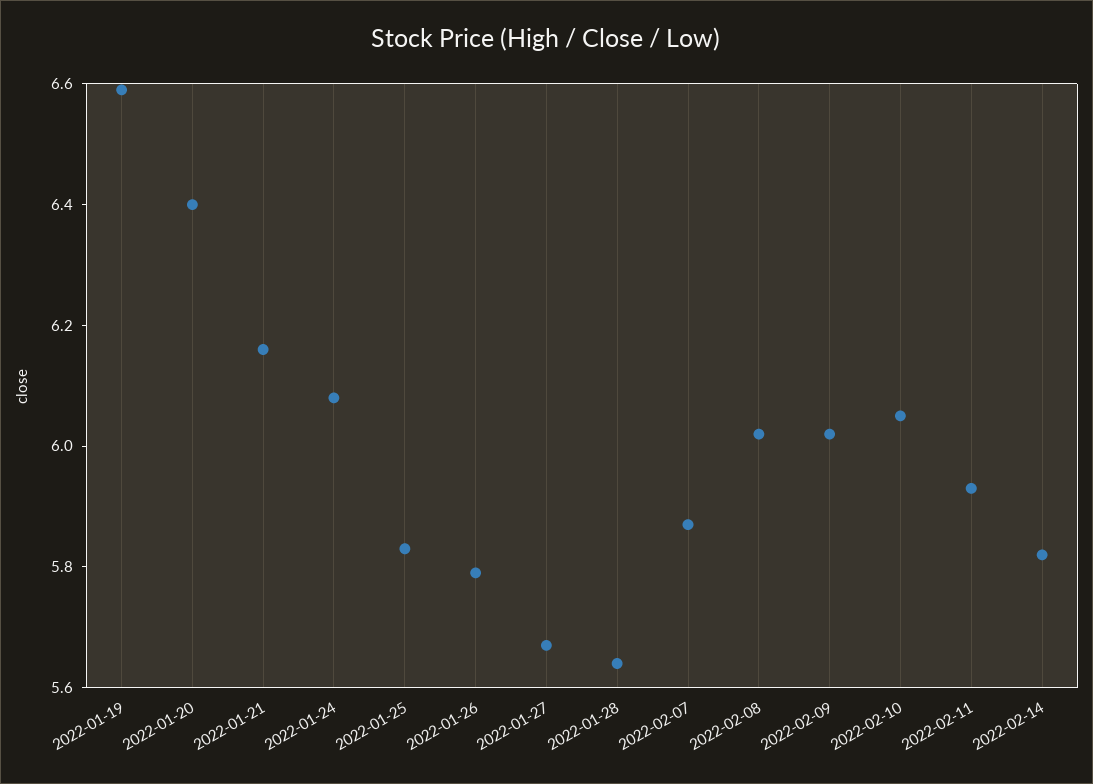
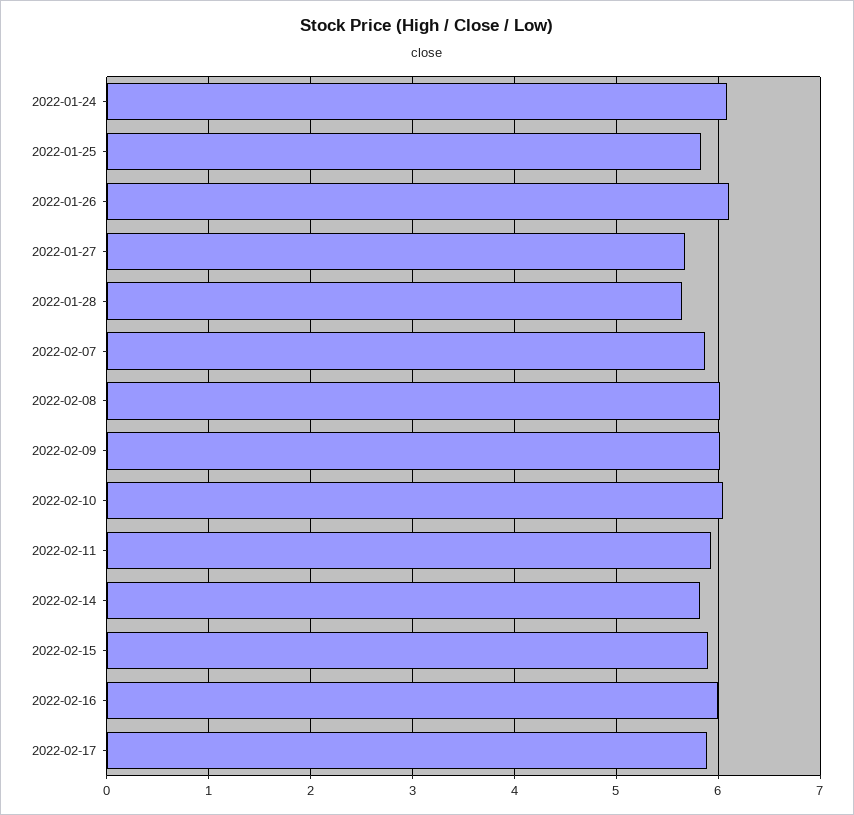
2022-01-19: 6.6 -> none
2022-01-20: 6.4 -> none
2022-01-21: 6.15 -> none
2022-01-26: 5.8 -> 6.1
2022-02-15: none -> 5.9
2022-02-16: none -> 6
2022-02-17: none -> 5.9

